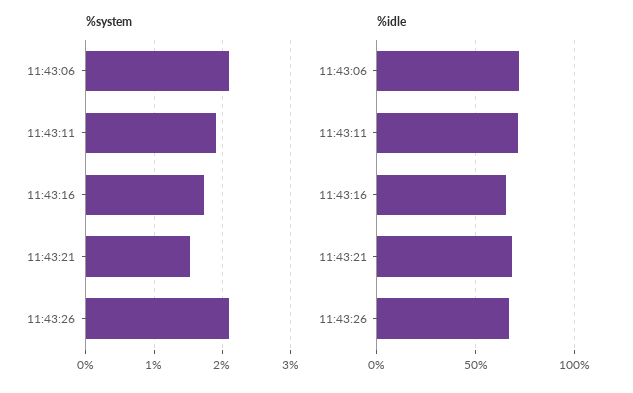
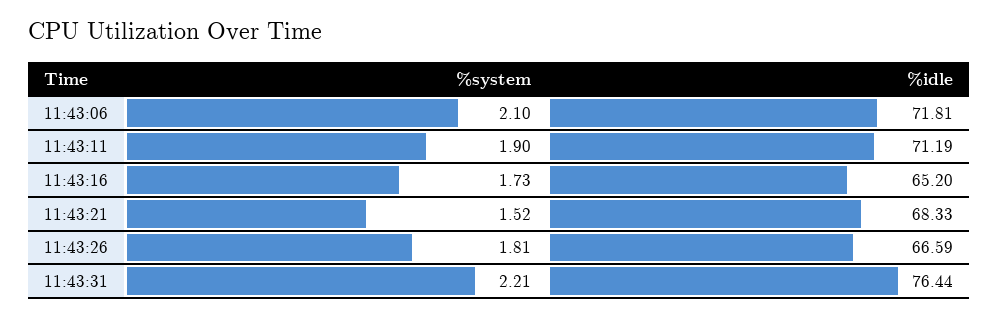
%system, 11:43:26: 2.1 -> 1.81
%system, 11:43:31: none -> 2.21
%idle, 11:43:31: none -> 76.44

